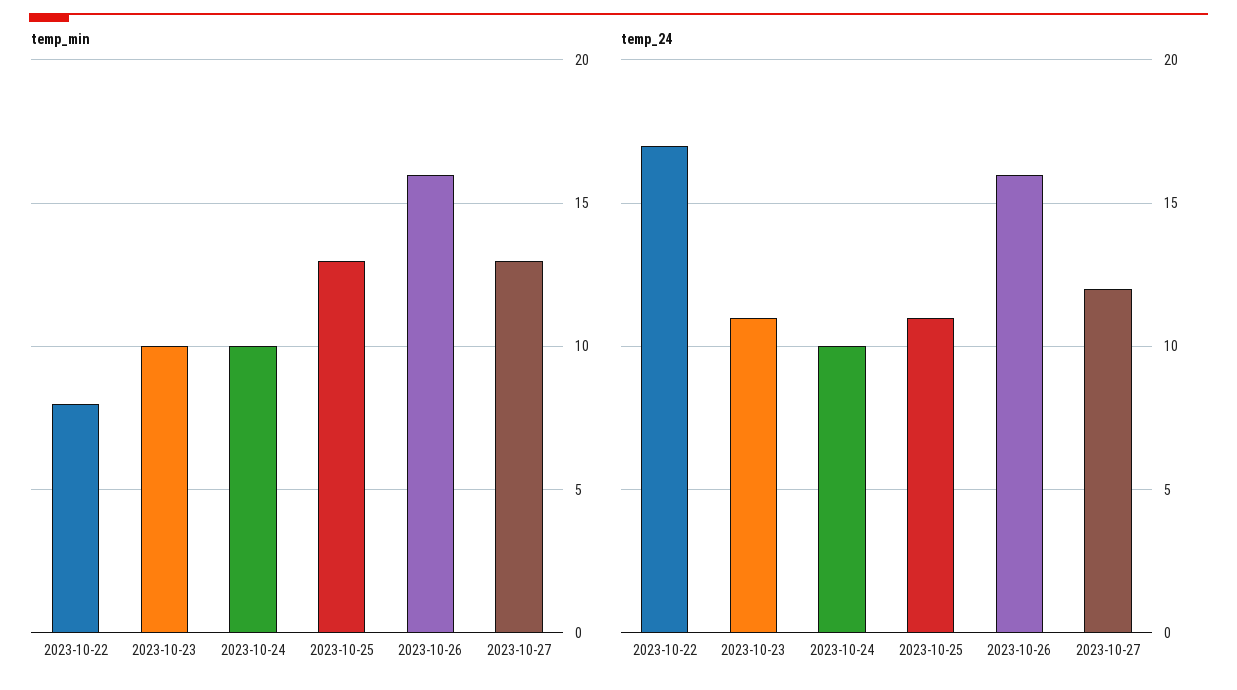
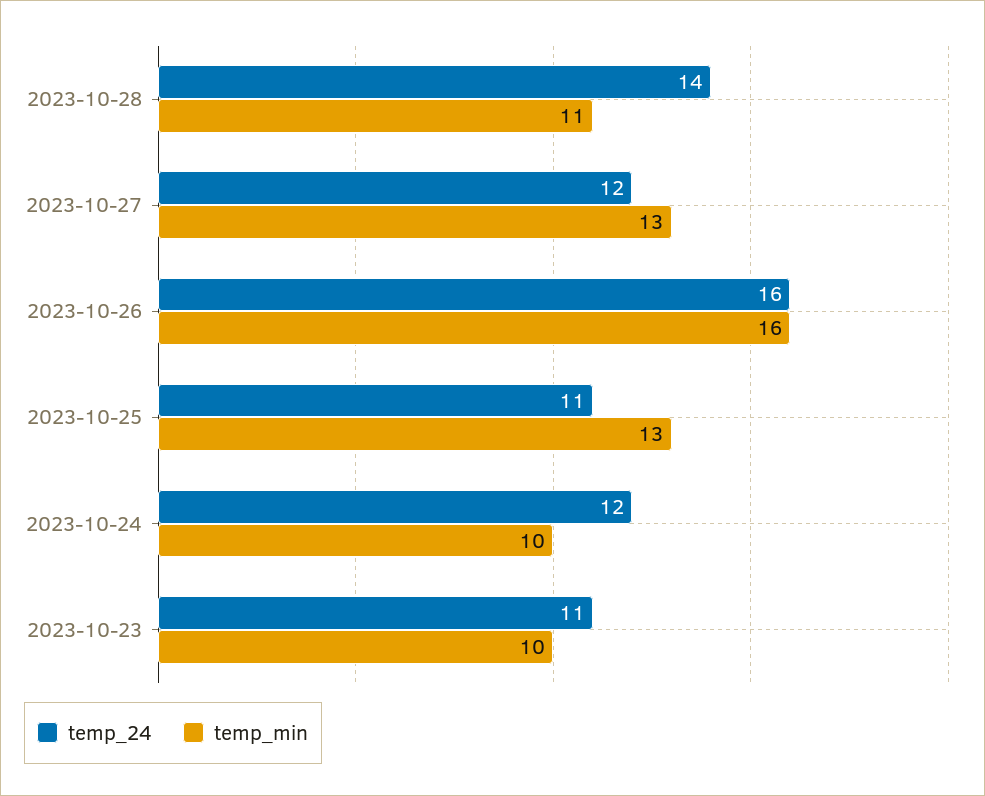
temp_min, 2023-10-22: 8 -> none
temp_24, 2023-10-22: 17 -> none
temp_24, 2023-10-24: 10 -> 12
temp_24, 2023-10-28: none -> 14
temp_min, 2023-10-28: none -> 11

